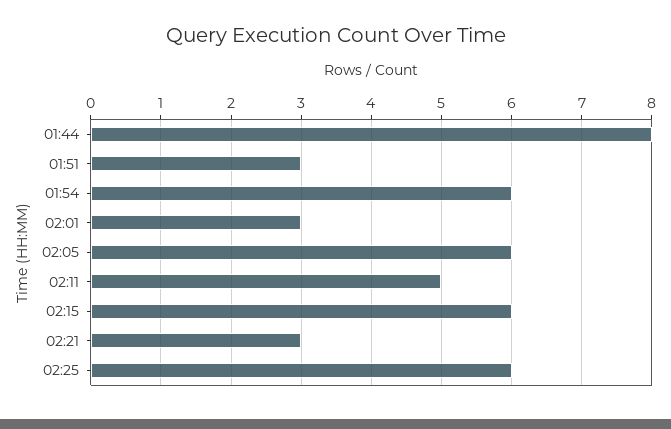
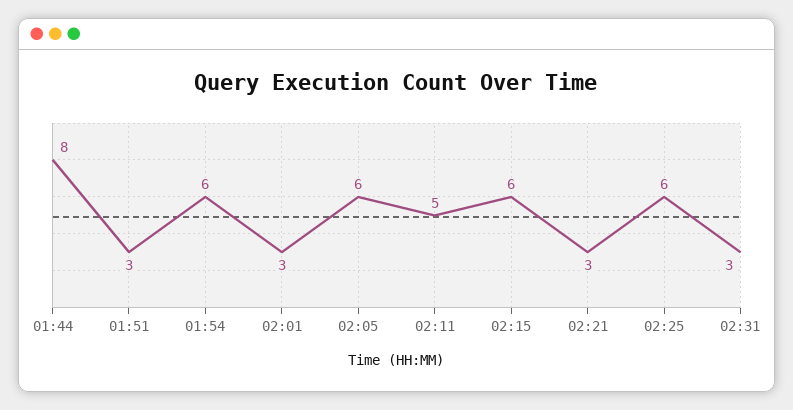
02:31: none -> 3

